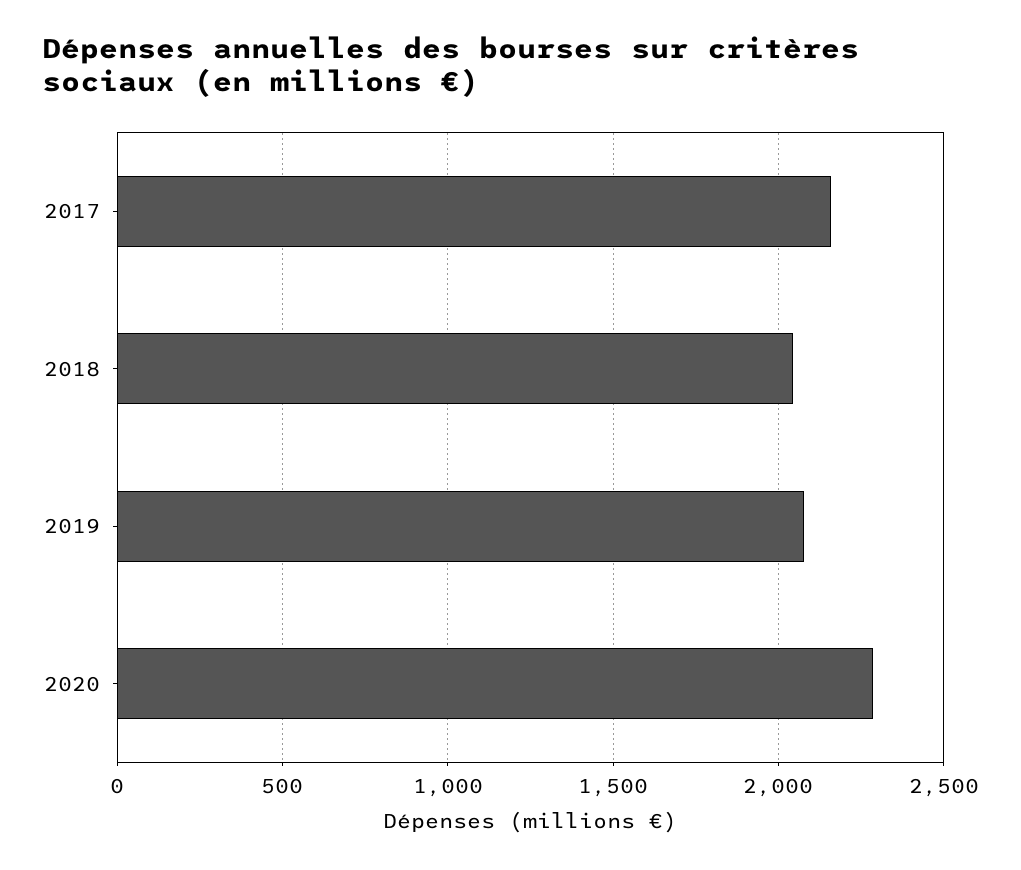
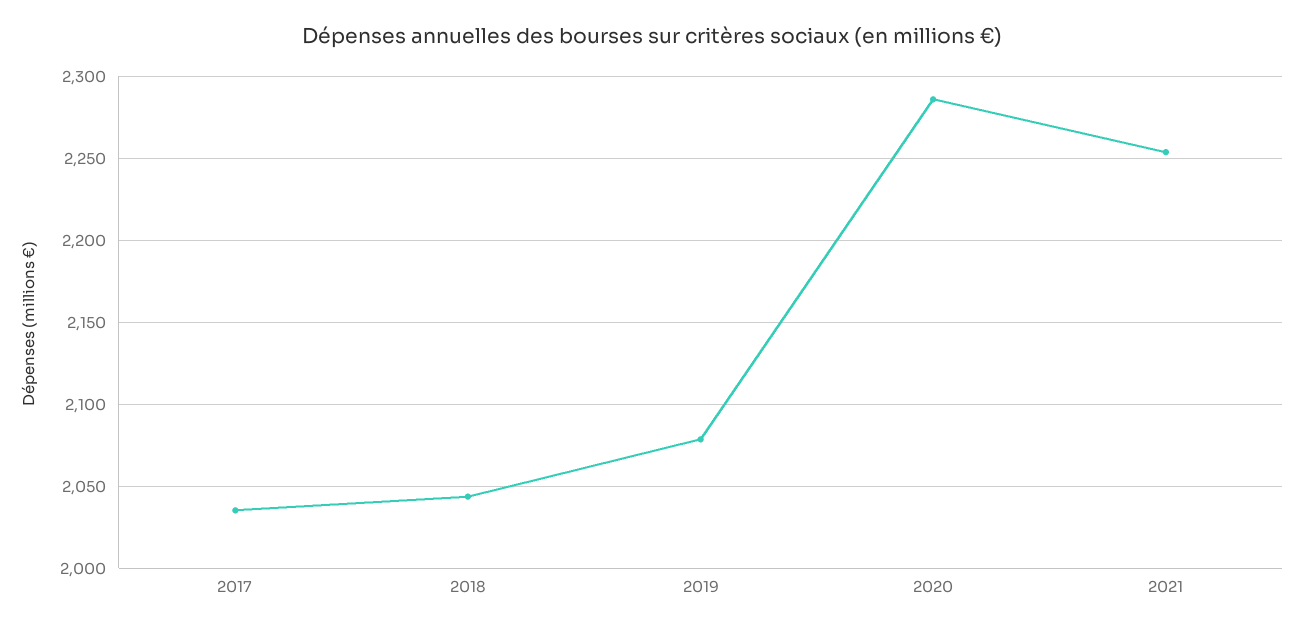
2017: 2150 -> 2035
2021: none -> 2255

